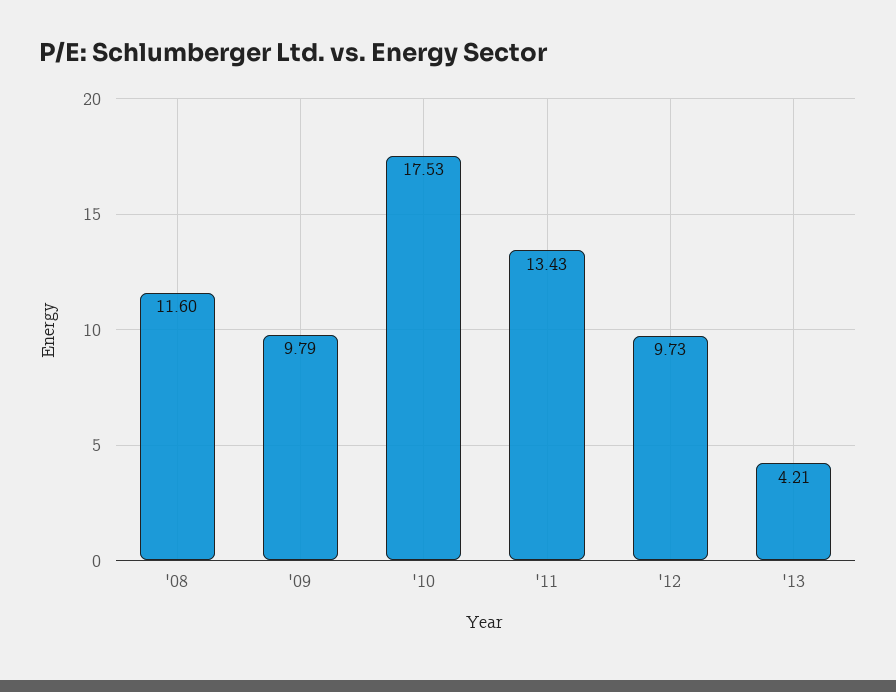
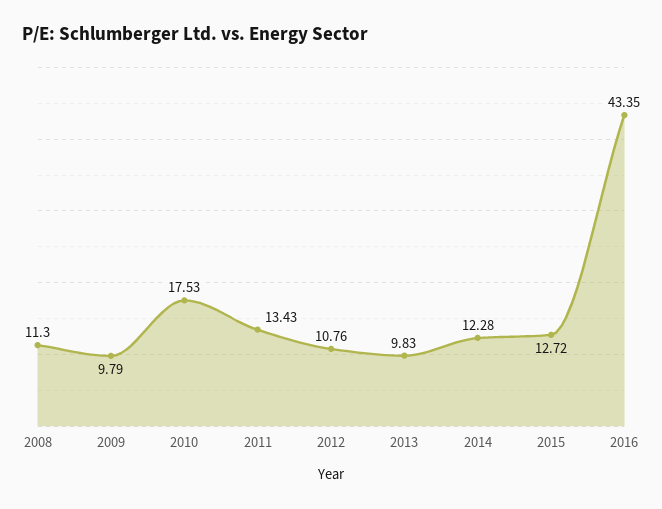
'08: 11.6 -> 11.3
'12: 9.73 -> 10.76
'13: 4.21 -> 9.83
2014: none -> 12.28
2015: none -> 12.72
2016: none -> 43.35

